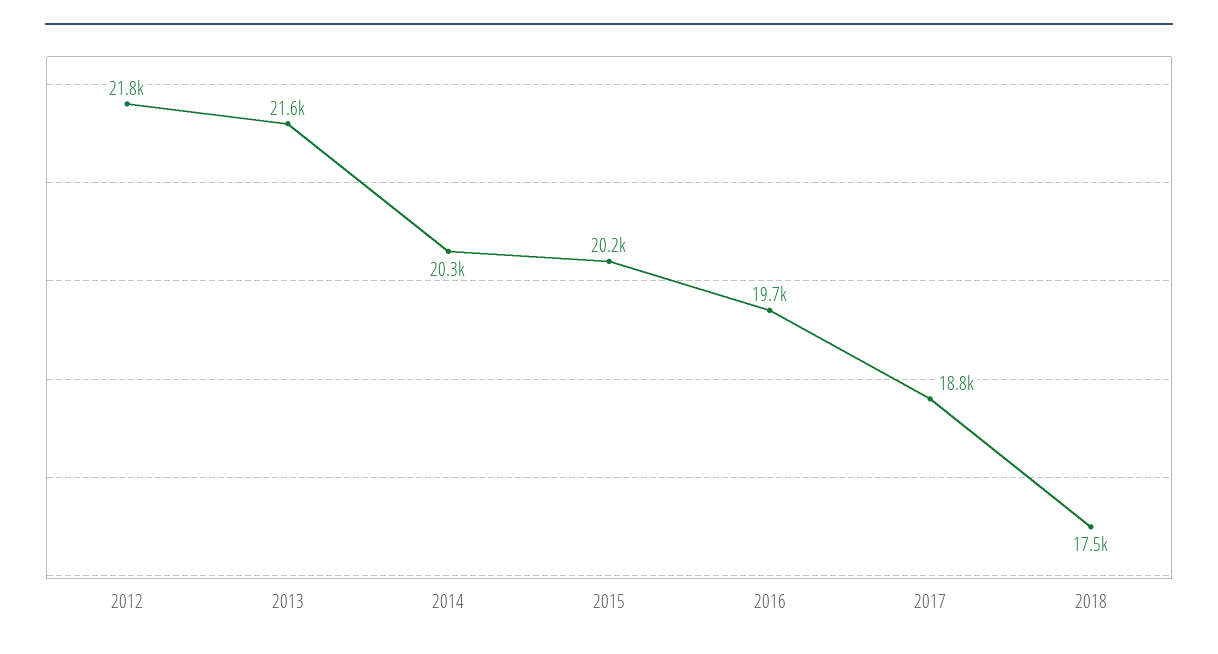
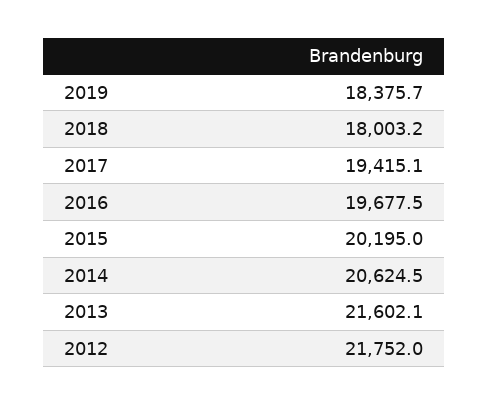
2014: 20300 -> 20624.5
2017: 18800 -> 19415.1
2018: 17500 -> 18003.2
2019: none -> 18375.7

